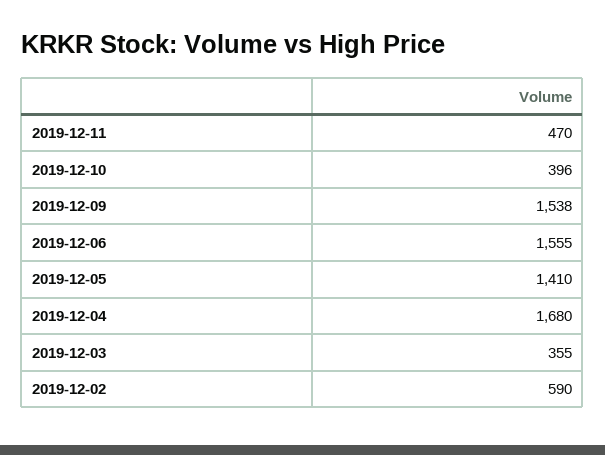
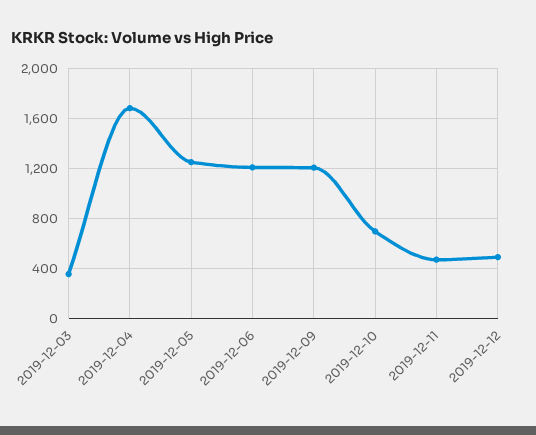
2019-12-10: 396 -> 700
2019-12-09: 1538 -> 1200
2019-12-06: 1555 -> 1200
2019-12-05: 1410 -> 1250
2019-12-02: 590 -> none
2019-12-12: none -> 500

